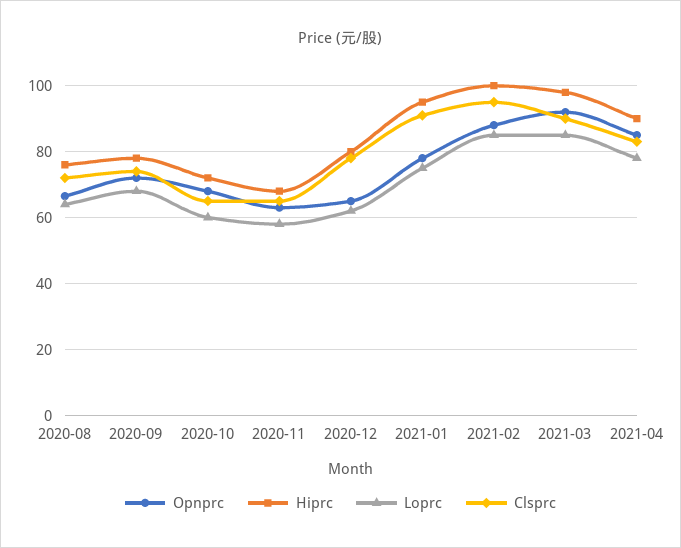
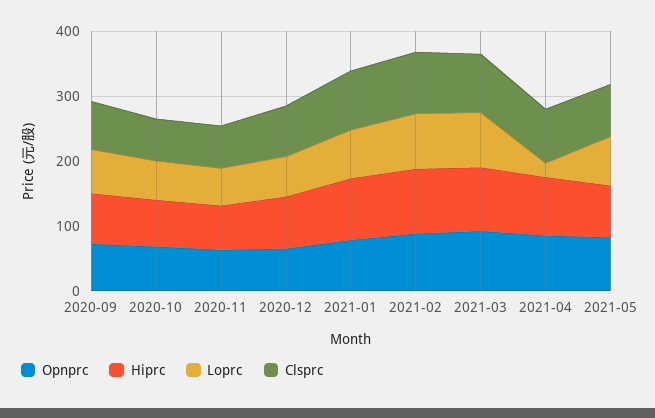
Opnprc, 2020-08: 66 -> none
Hiprc, 2020-08: 76 -> none
Loprc, 2020-08: 64 -> none
Clsprc, 2020-08: 72 -> none
Loprc, 2021-04: 78 -> 20
Opnprc, 2021-05: none -> 80
Hiprc, 2021-05: none -> 80
Loprc, 2021-05: none -> 80
Clsprc, 2021-05: none -> 80

